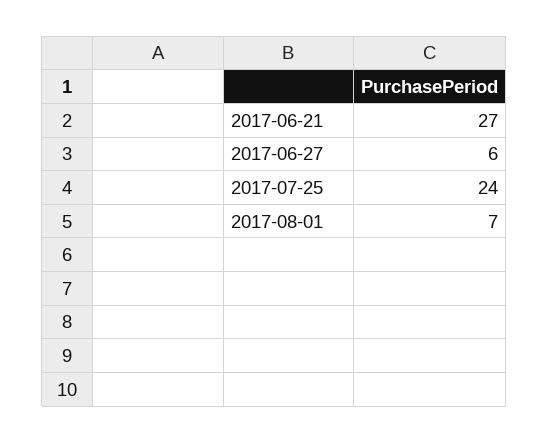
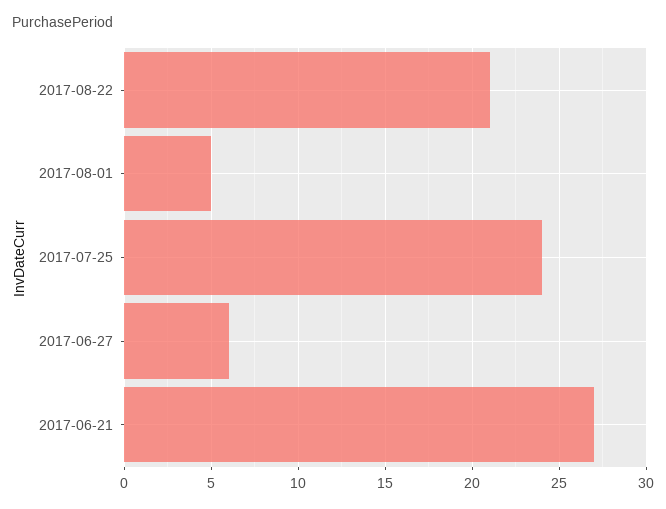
2017-08-01: 7 -> 5
2017-08-22: none -> 21

